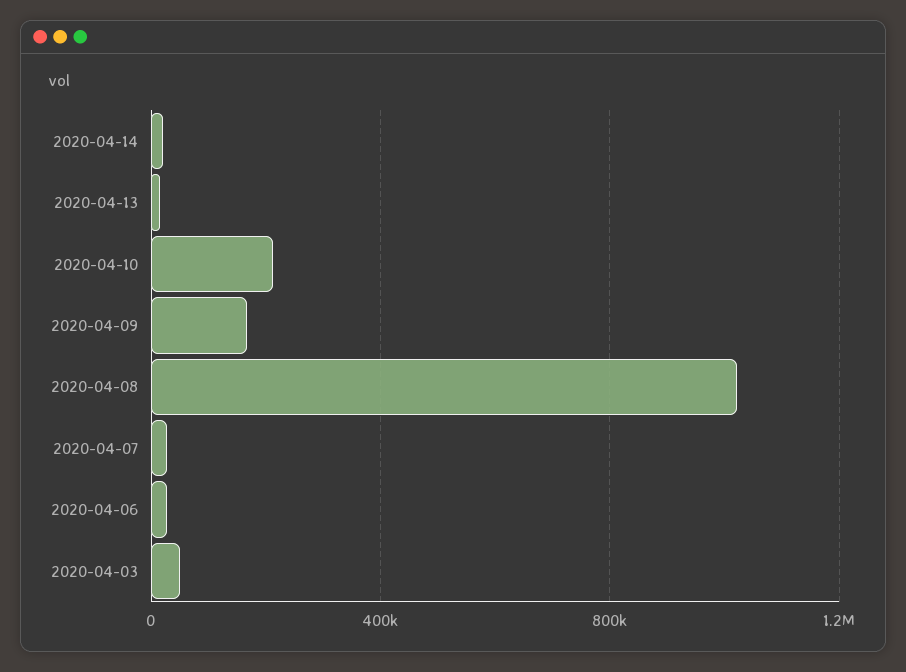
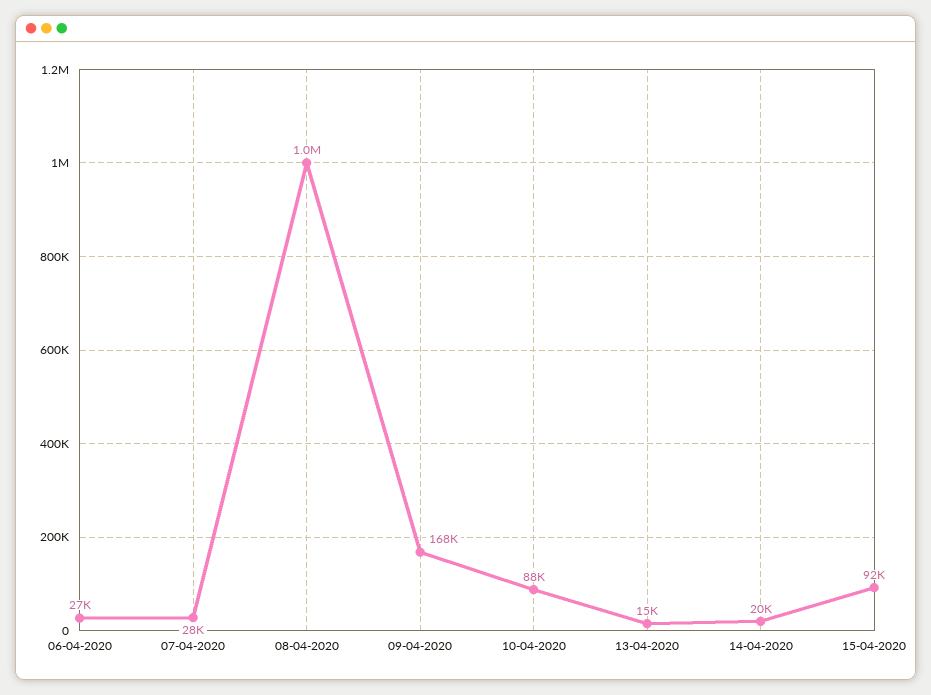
2020-04-10: 200000 -> 88000
2020-04-03: 50000 -> none
15-04-2020: none -> 92000

